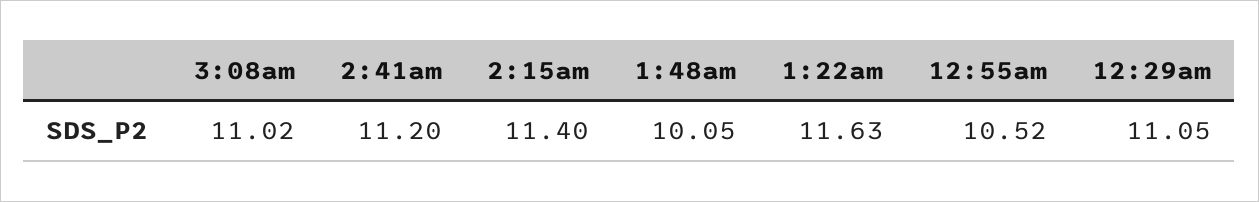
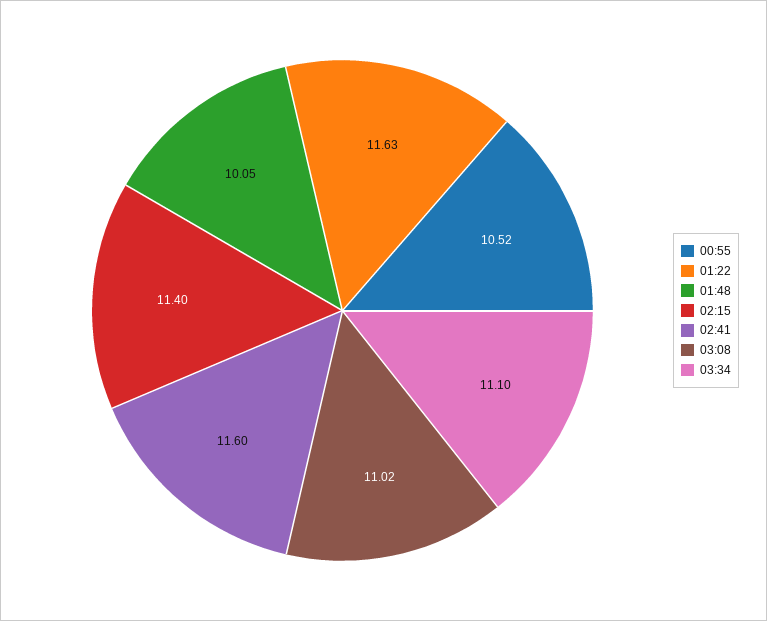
2:41am: 11.2 -> 11.6
12:29am: 11.05 -> none
03:34: none -> 11.1

